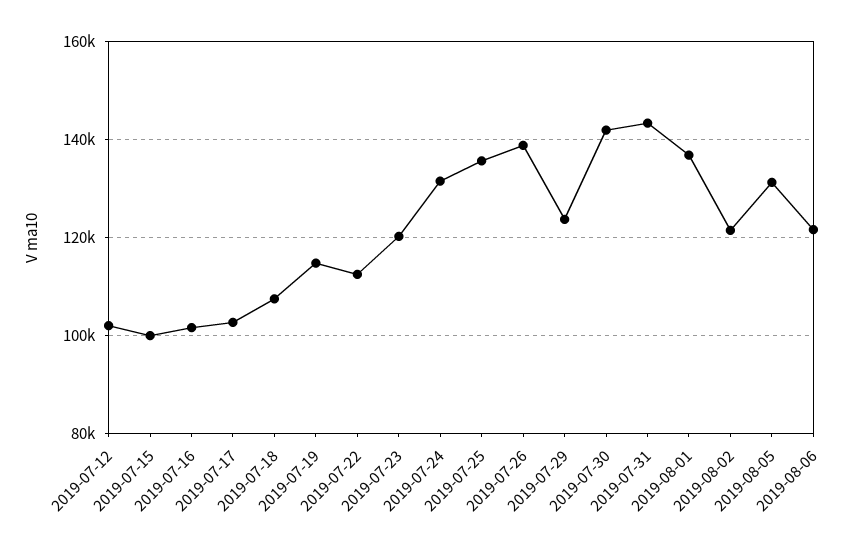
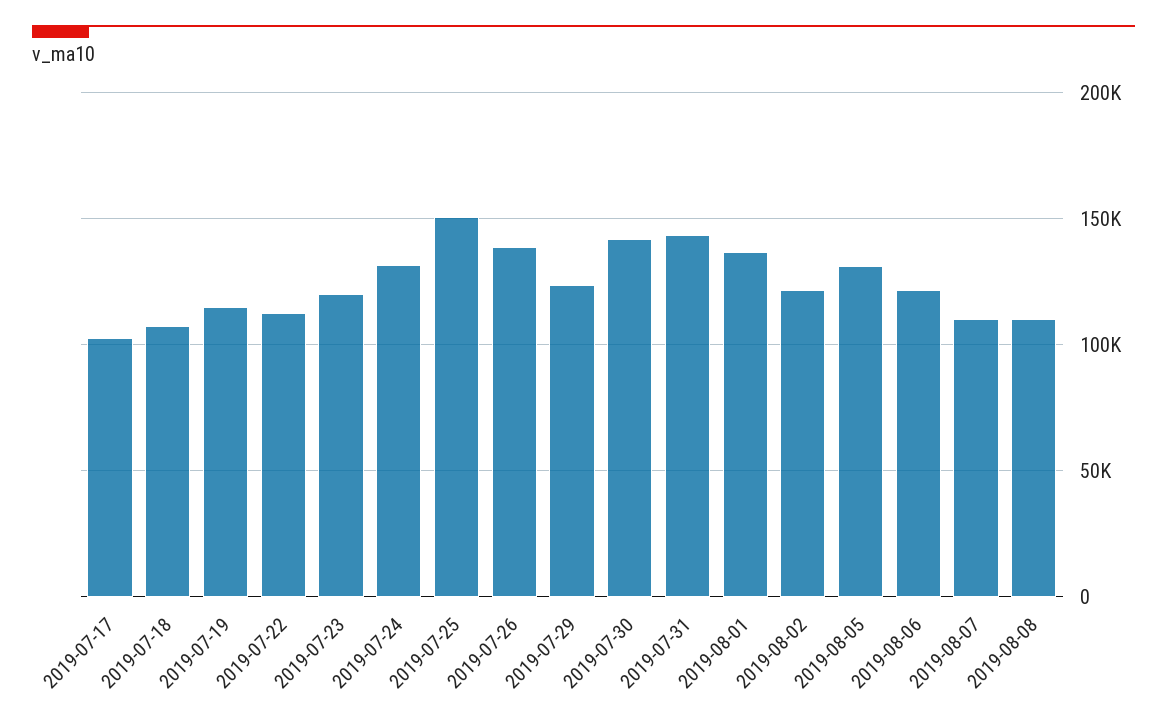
2019-07-12: 102000 -> none
2019-07-15: 100000 -> none
2019-07-16: 102000 -> none
2019-07-25: 136000 -> 150000
2019-08-07: none -> 110000
2019-08-08: none -> 110000

